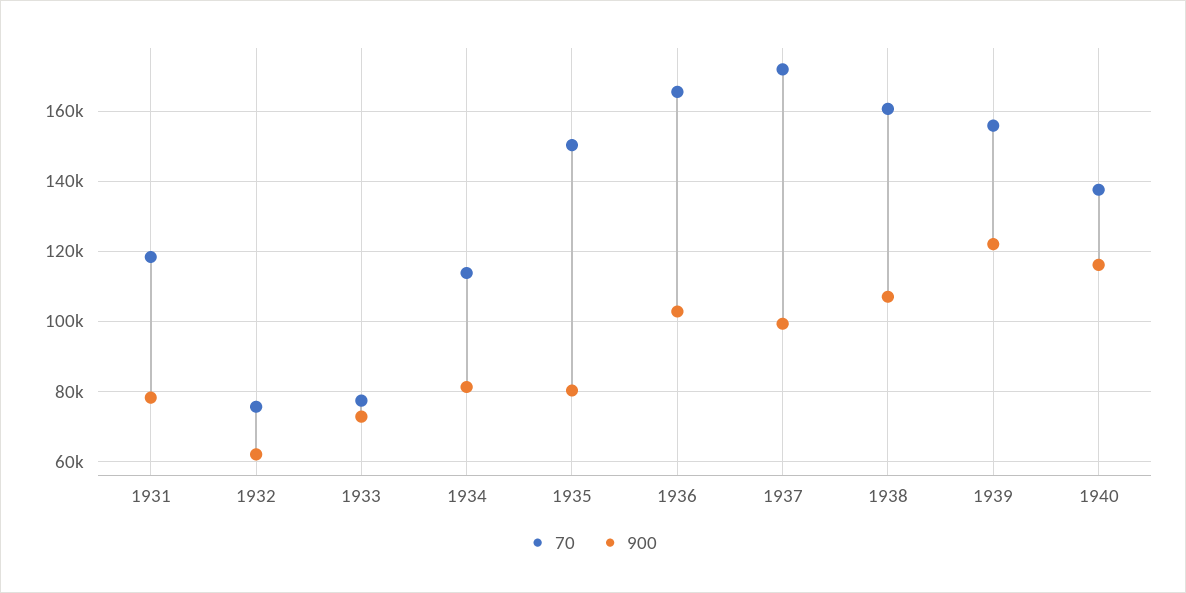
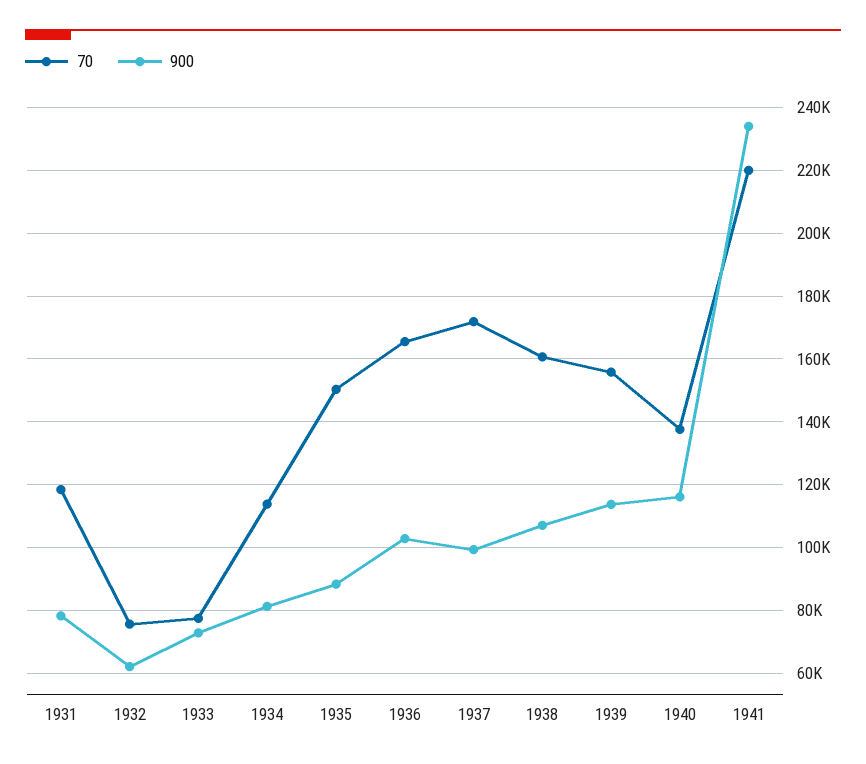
900, 1935: 80000 -> 88000
900, 1939: 122000 -> 114000
70, 1941: none -> 220000
900, 1941: none -> 234000

